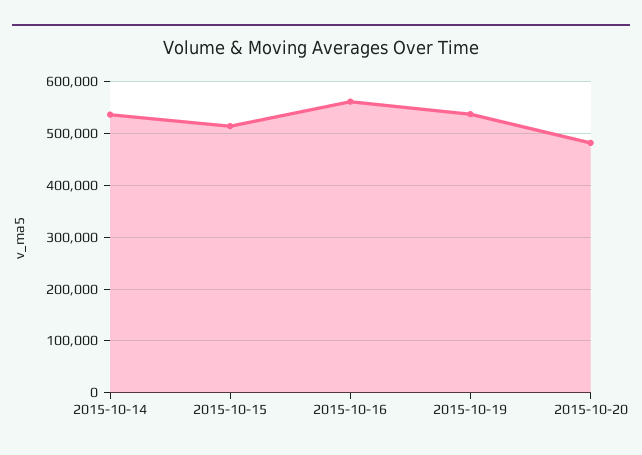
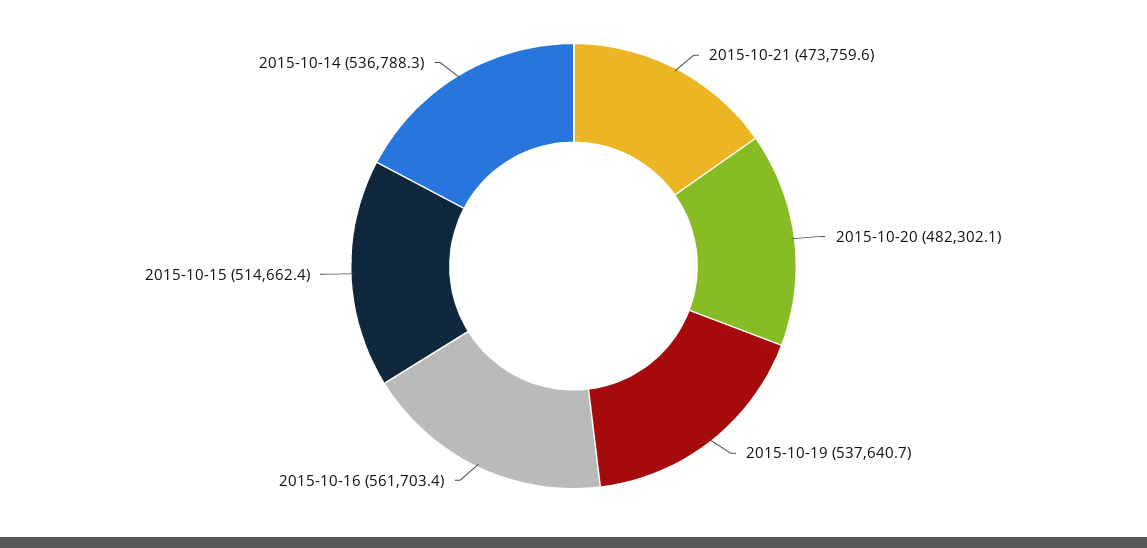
2015-10-21: none -> 473759.6

